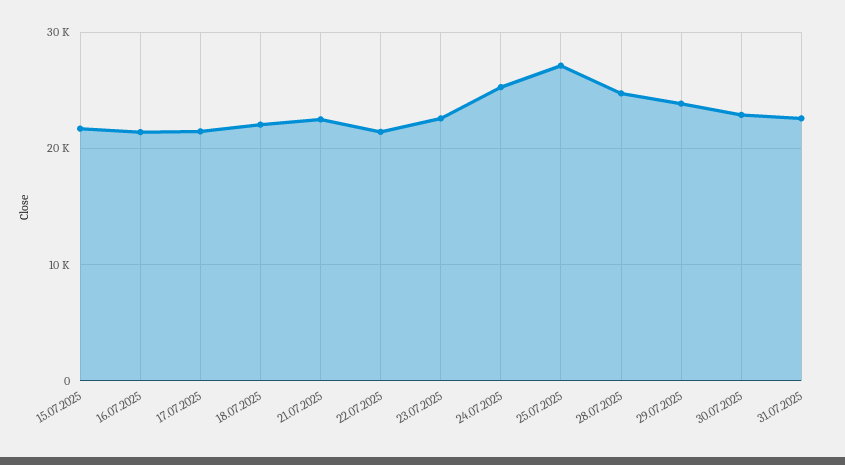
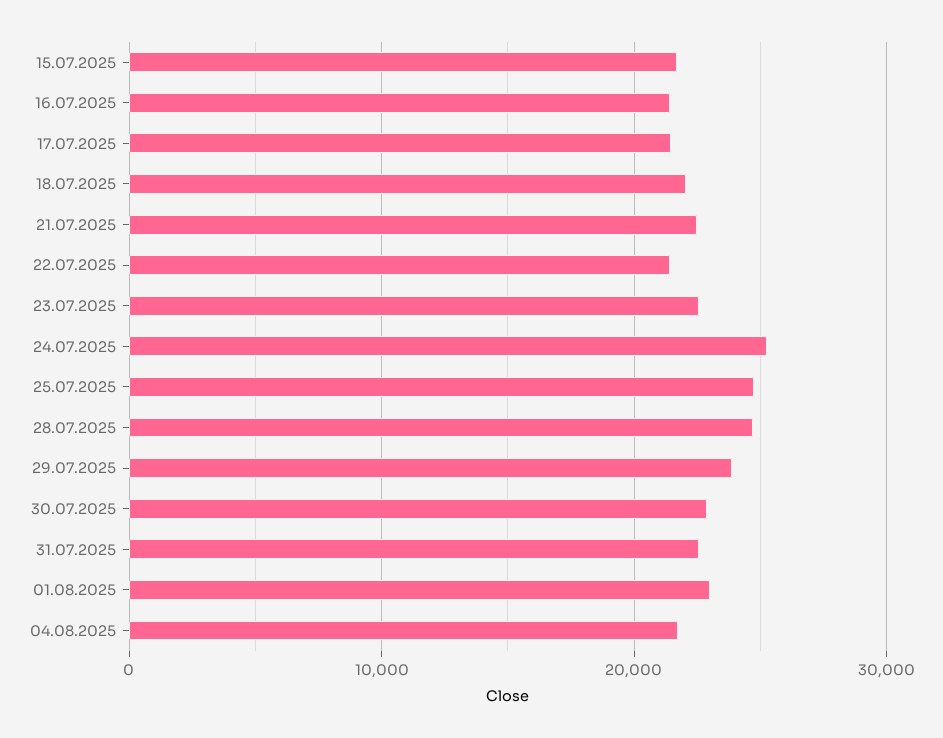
25.07.2025: 27000 -> 25000
01.08.2025: none -> 23000
04.08.2025: none -> 22000

